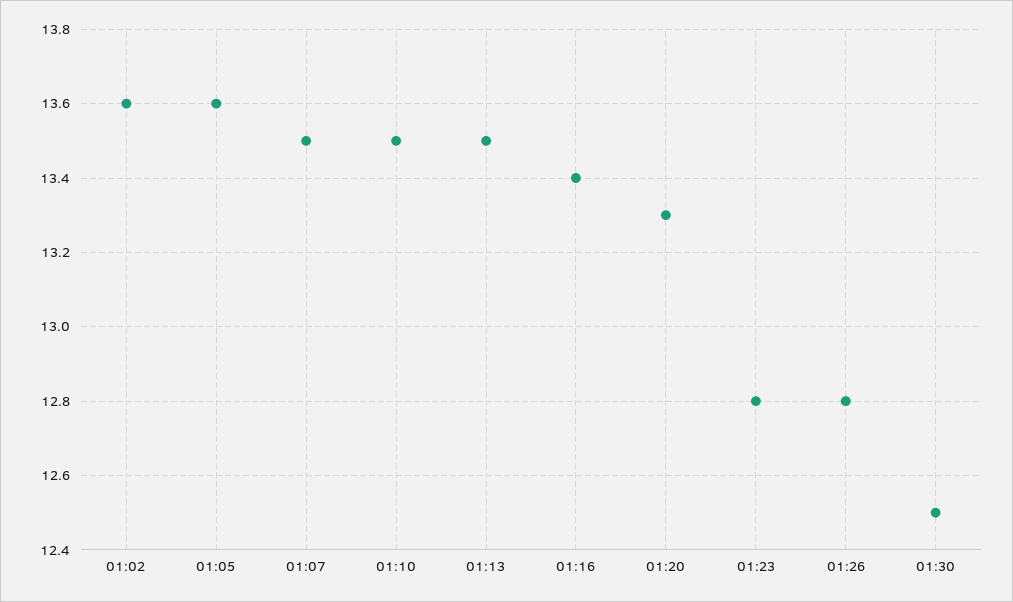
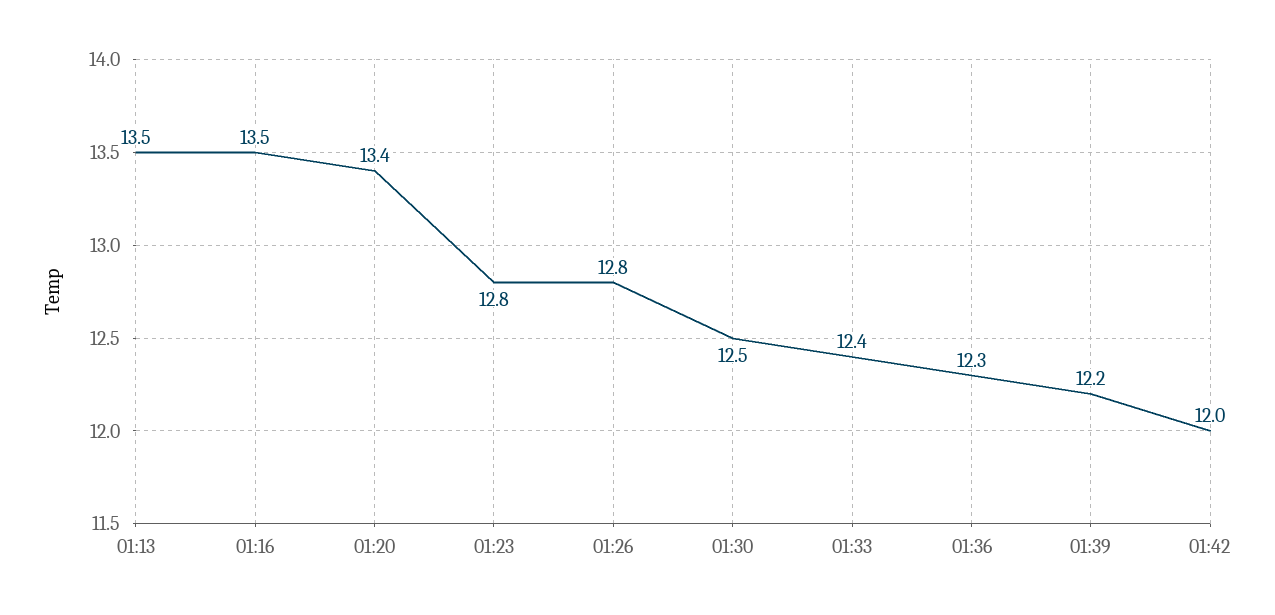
01:02: 13.6 -> none
01:05: 13.6 -> none
01:07: 13.5 -> none
01:10: 13.5 -> none
01:16: 13.4 -> 13.5
01:20: 13.3 -> 13.4
01:33: none -> 12.4
01:36: none -> 12.3
01:39: none -> 12.2
01:42: none -> 12

